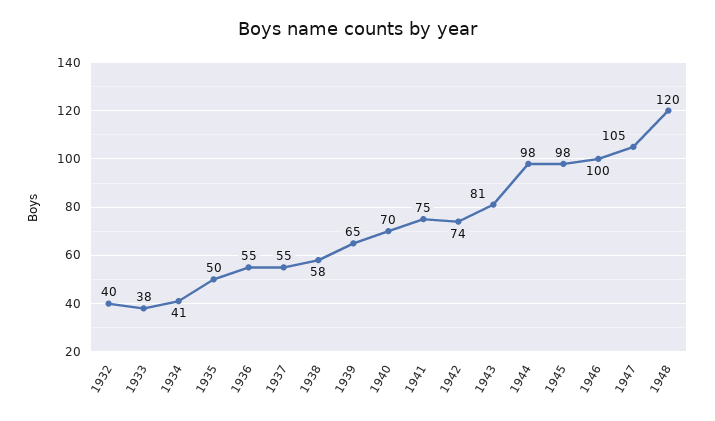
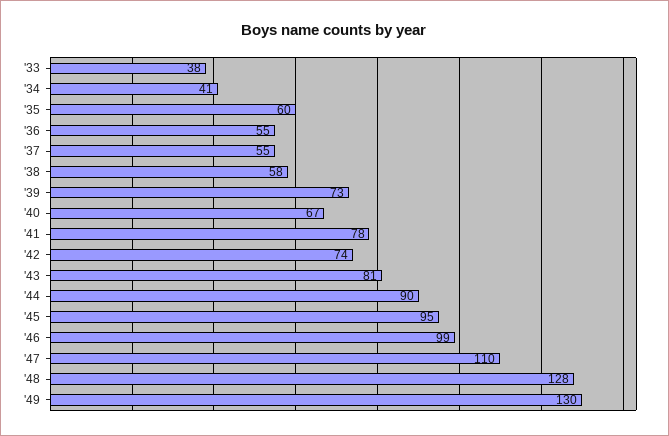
1932: 40 -> none
1935: 50 -> 60
1939: 65 -> 73
1940: 70 -> 67
1941: 75 -> 78
1944: 98 -> 90
1945: 98 -> 95
1946: 100 -> 99
1947: 105 -> 110
1948: 120 -> 128
'49: none -> 130

